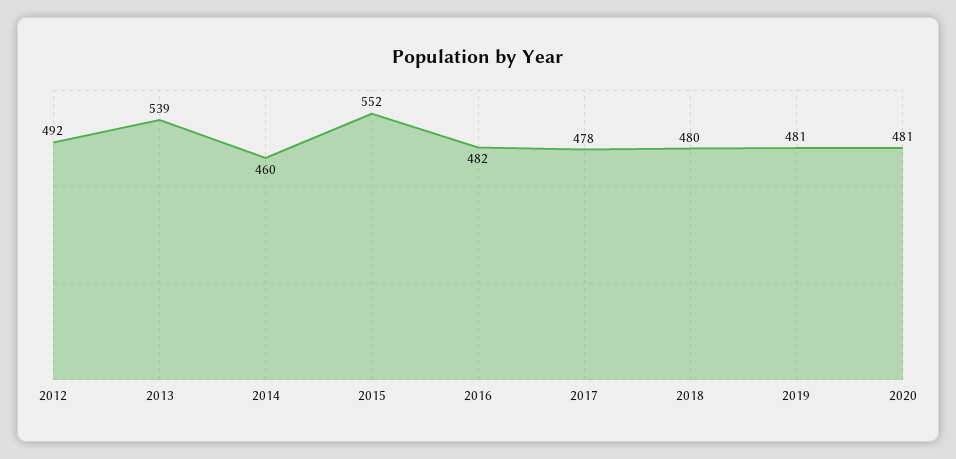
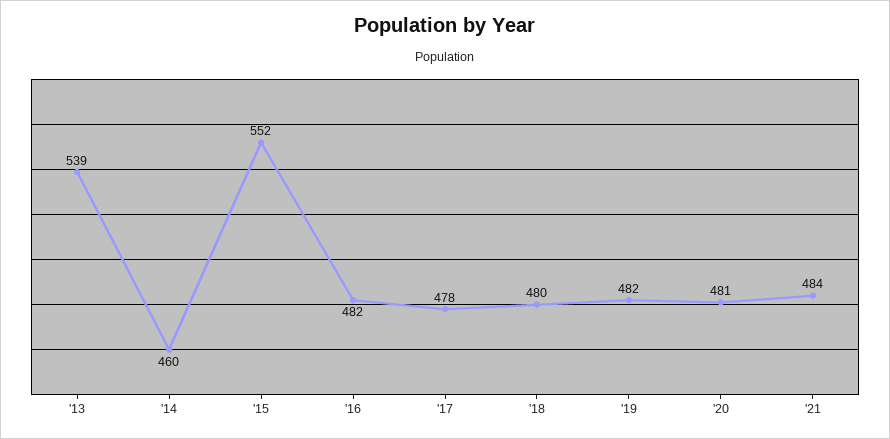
2012: 492 -> none
2019: 481 -> 482
'21: none -> 484

